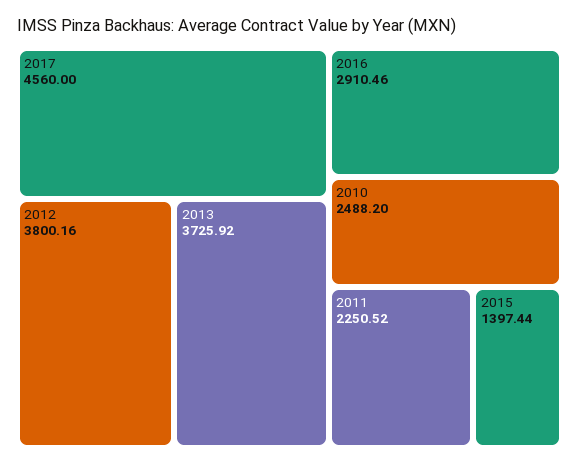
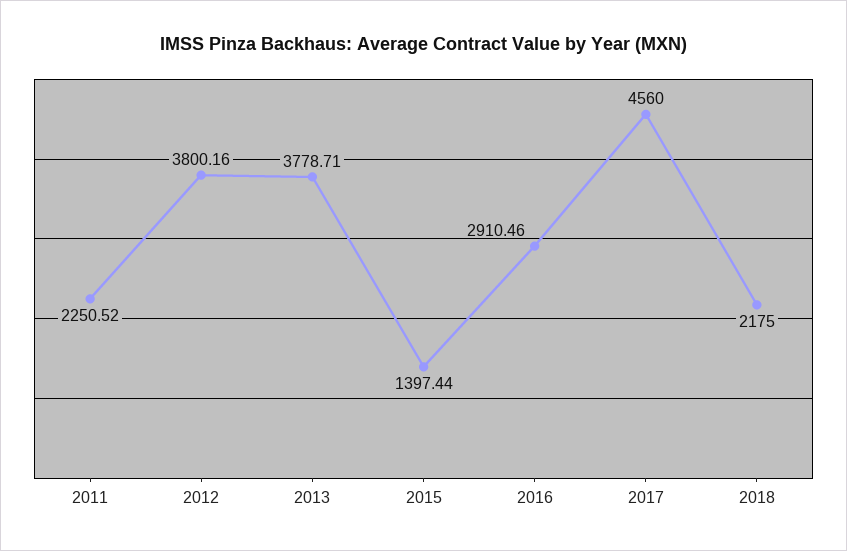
2013: 3725.92 -> 3778.71
2010: 2488.2 -> none
2018: none -> 2175

